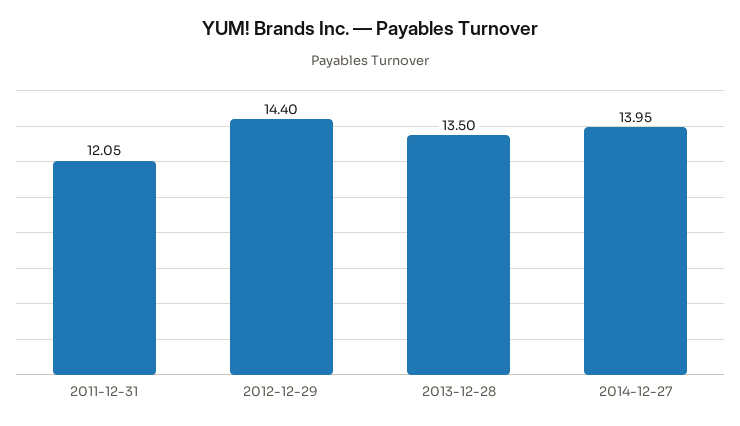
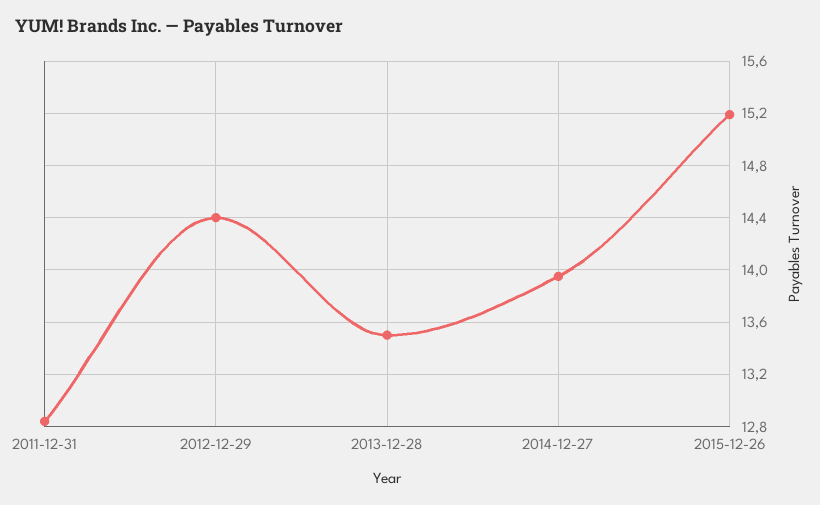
2011-12-31: 12.05 -> 12.85
2015-12-26: none -> 15.2

